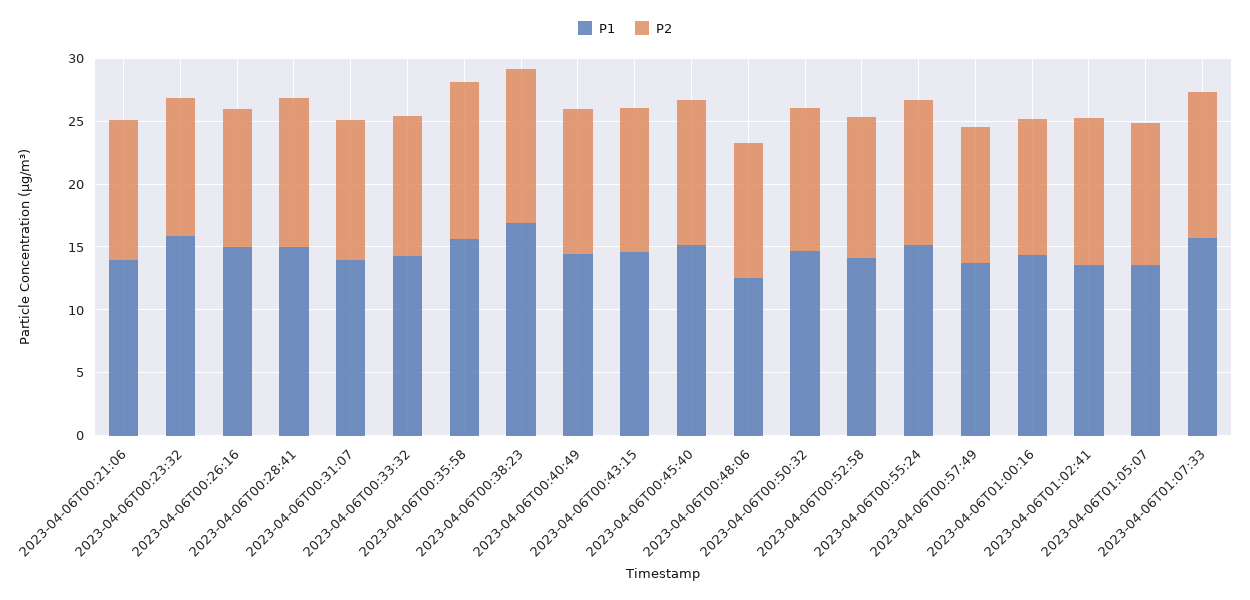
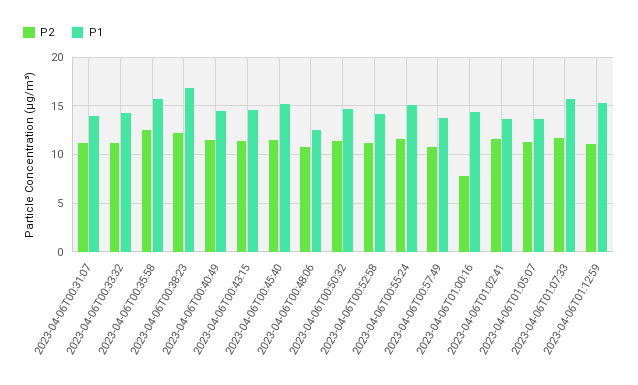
P1, 2023-04-06T00:21:06: 14 -> none
P2, 2023-04-06T00:21:06: 11 -> none
P1, 2023-04-06T00:23:32: 16 -> none
P2, 2023-04-06T00:23:32: 11 -> none
P1, 2023-04-06T00:26:16: 15 -> none
P2, 2023-04-06T00:26:16: 11 -> none
P1, 2023-04-06T00:28:41: 15 -> none
P2, 2023-04-06T00:28:41: 12 -> none
P2, 2023-04-06T01:00:16: 11 -> 8
P2, 2023-04-06T01:12:59: none -> 11
P1, 2023-04-06T01:12:59: none -> 15

